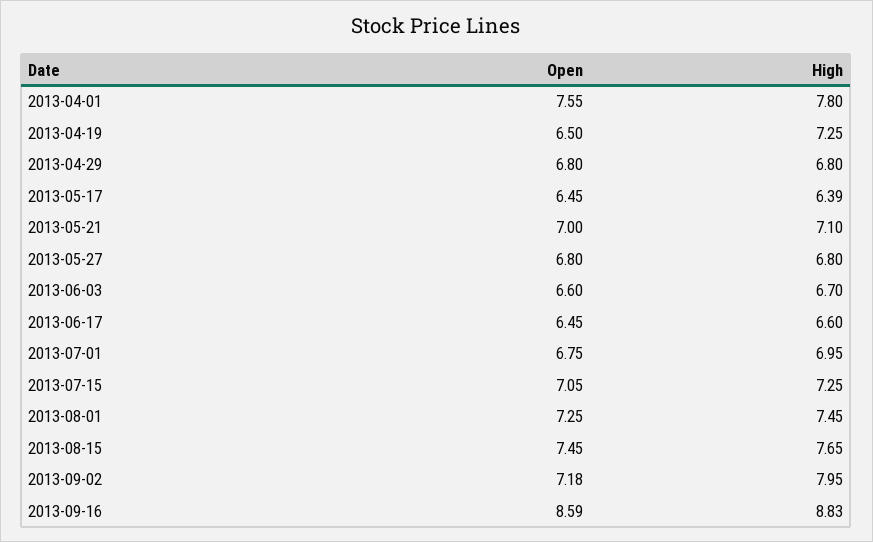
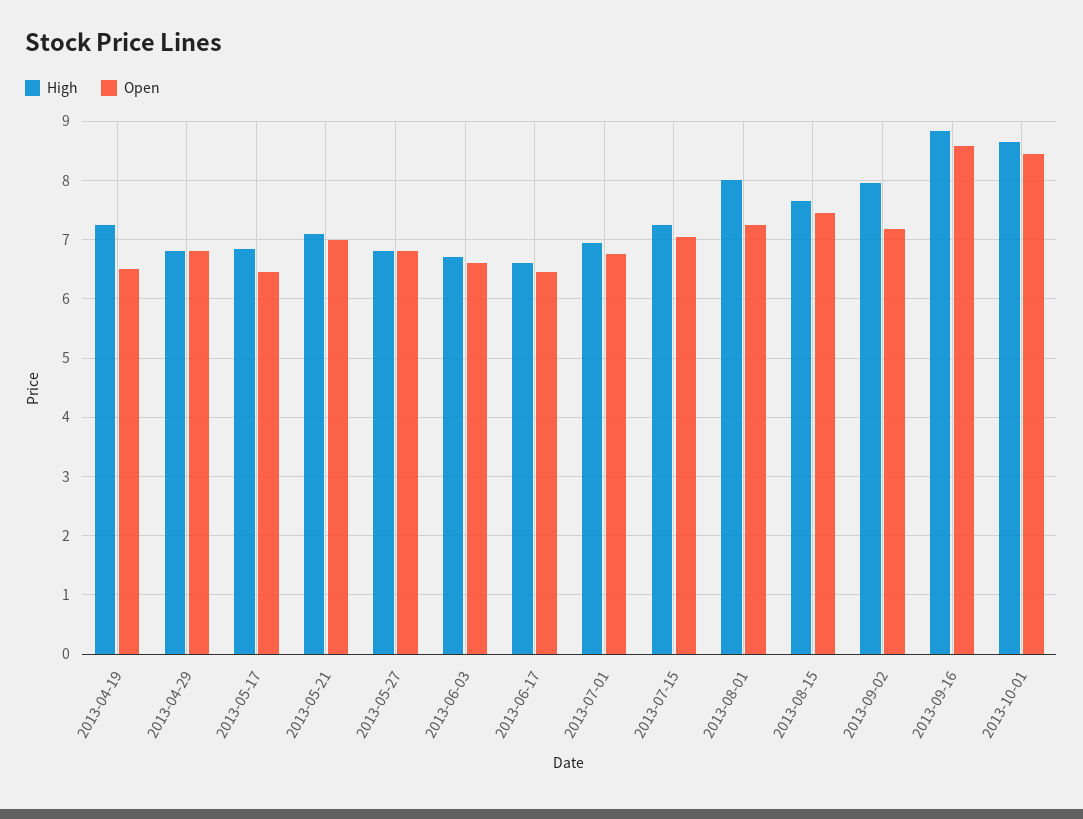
Open, 2013-04-01: 7.55 -> none
High, 2013-04-01: 7.8 -> none
High, 2013-05-17: 6.39 -> 6.8
High, 2013-08-01: 7.45 -> 8
High, 2013-10-01: none -> 8.6
Open, 2013-10-01: none -> 8.4

